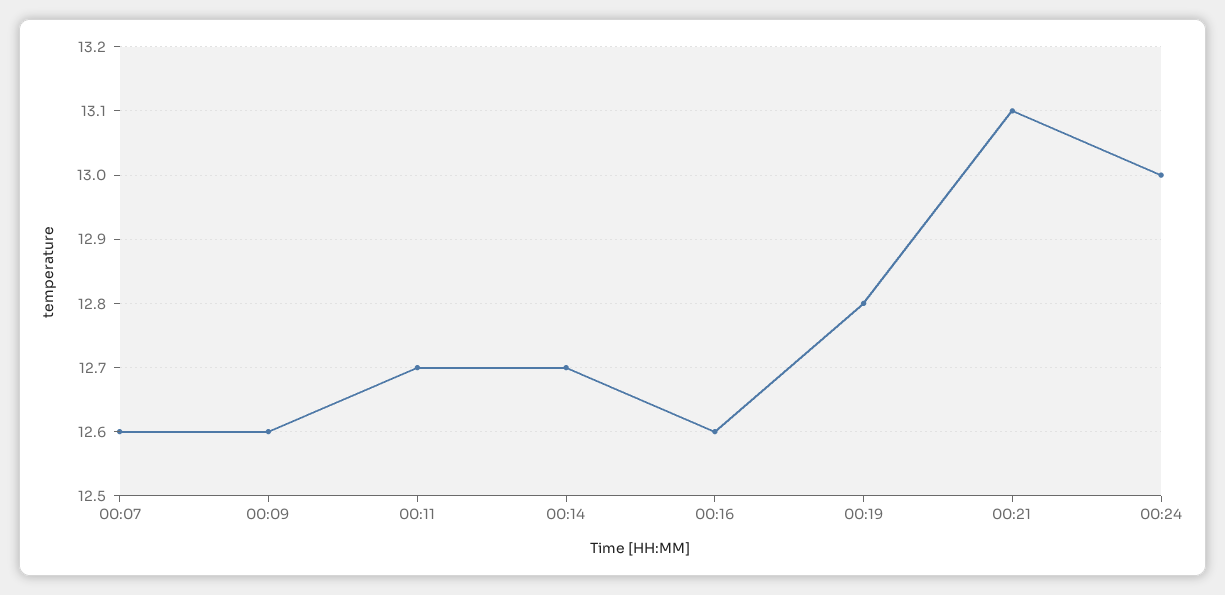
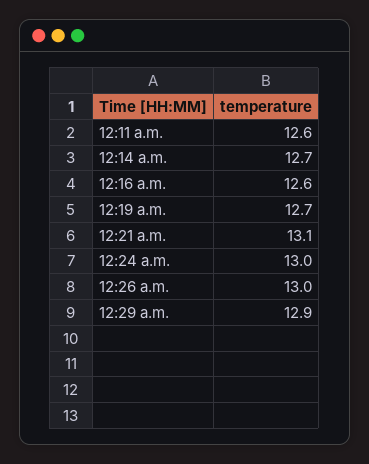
00:07: 12.6 -> none
00:09: 12.6 -> none
00:11: 12.7 -> 12.6
00:19: 12.8 -> 12.7
12:26 a.m.: none -> 13
12:29 a.m.: none -> 12.9

